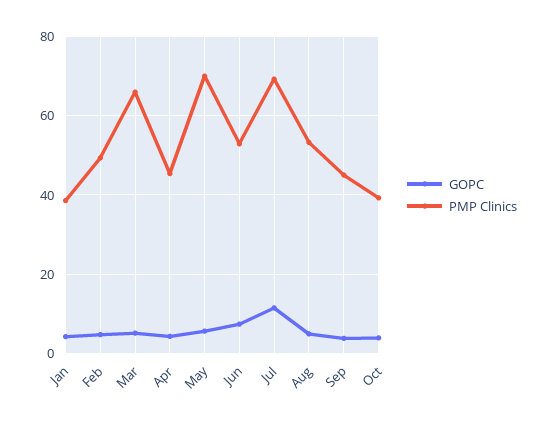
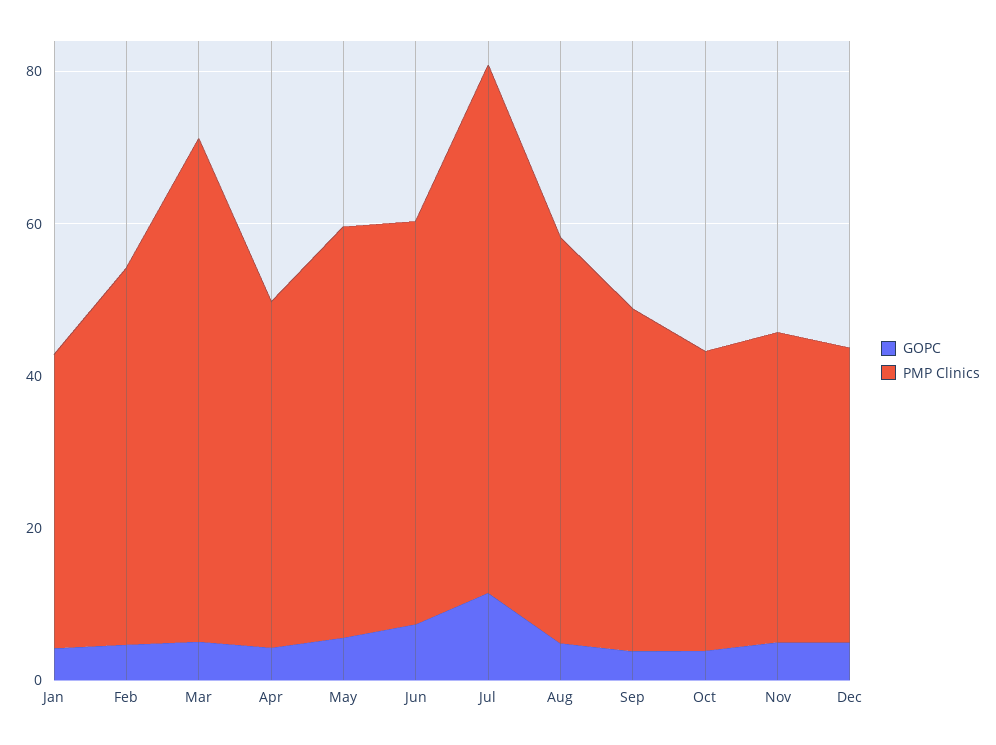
PMP Clinics, May: 70 -> 55
GOPC, Nov: none -> 5
PMP Clinics, Nov: none -> 40
GOPC, Dec: none -> 5
PMP Clinics, Dec: none -> 40

